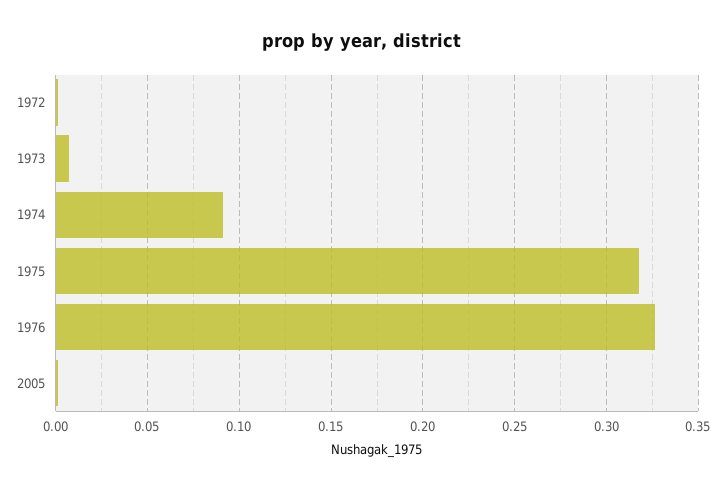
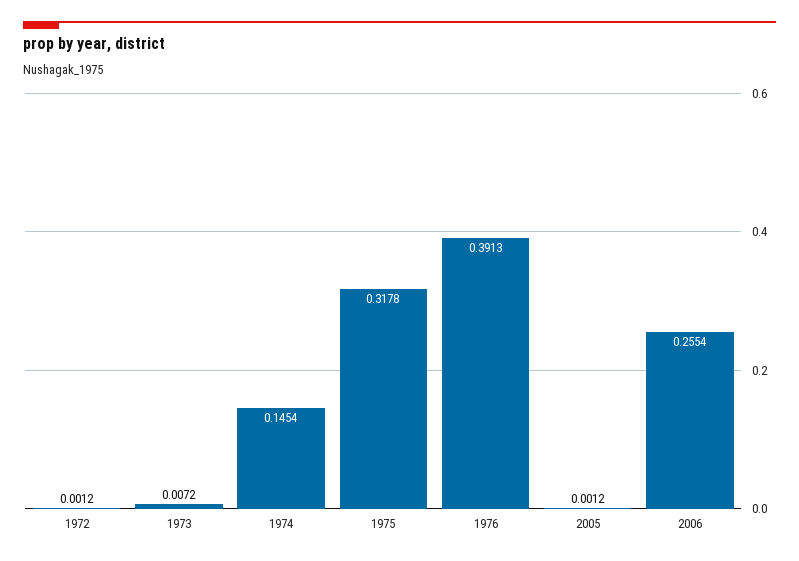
1974: 0.09 -> 0.1454
1976: 0.325 -> 0.3913
2006: none -> 0.2554

